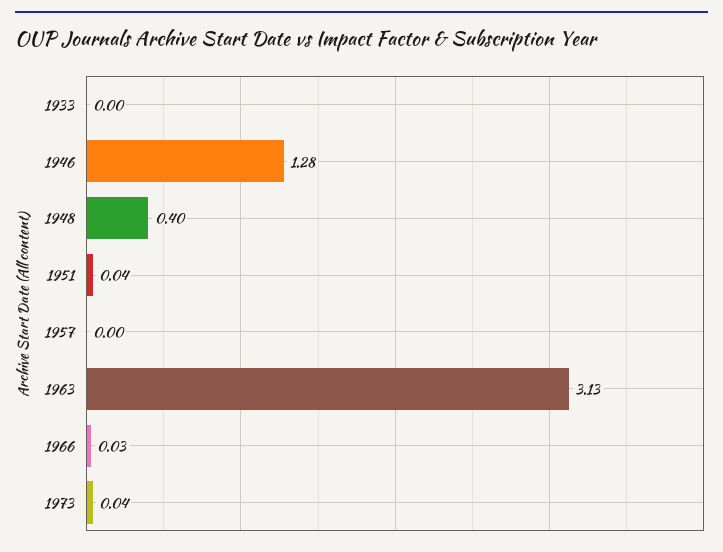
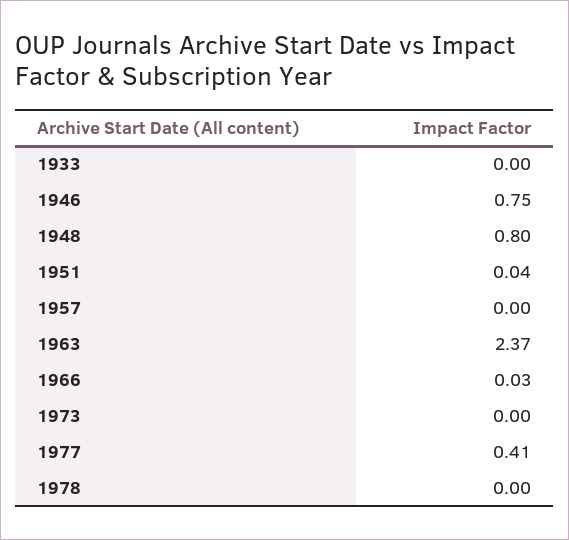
1946: 1.28 -> 0.75
1948: 0.4 -> 0.8
1963: 3.13 -> 2.37
1973: 0.04 -> 0
1977: none -> 0.41
1978: none -> 0

